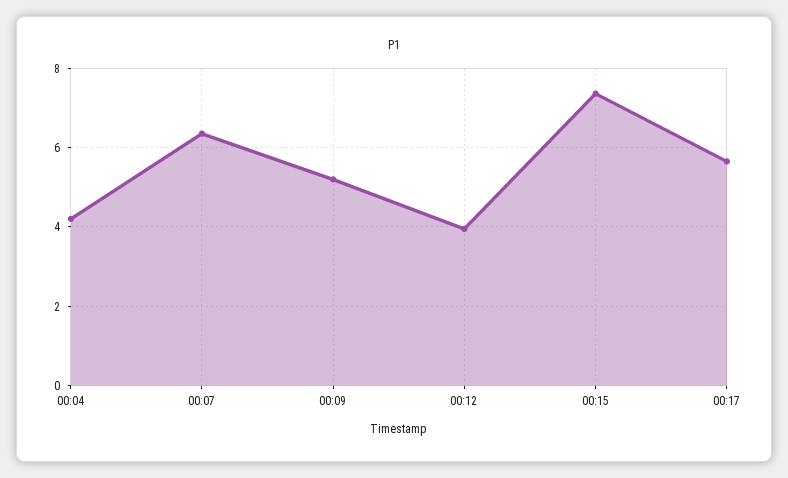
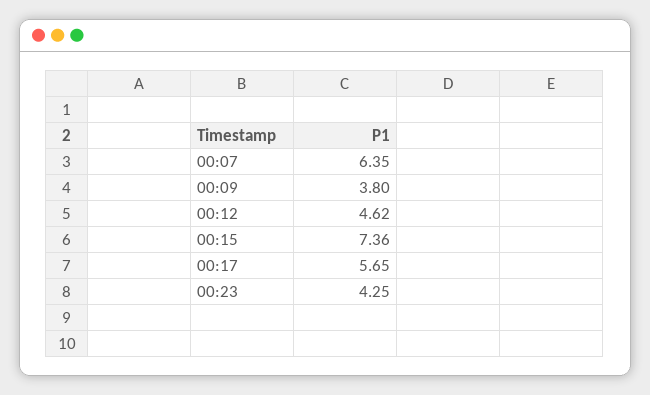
00:04: 4.2 -> none
00:09: 5.2 -> 3.8
00:12: 4 -> 4.62
00:23: none -> 4.25

